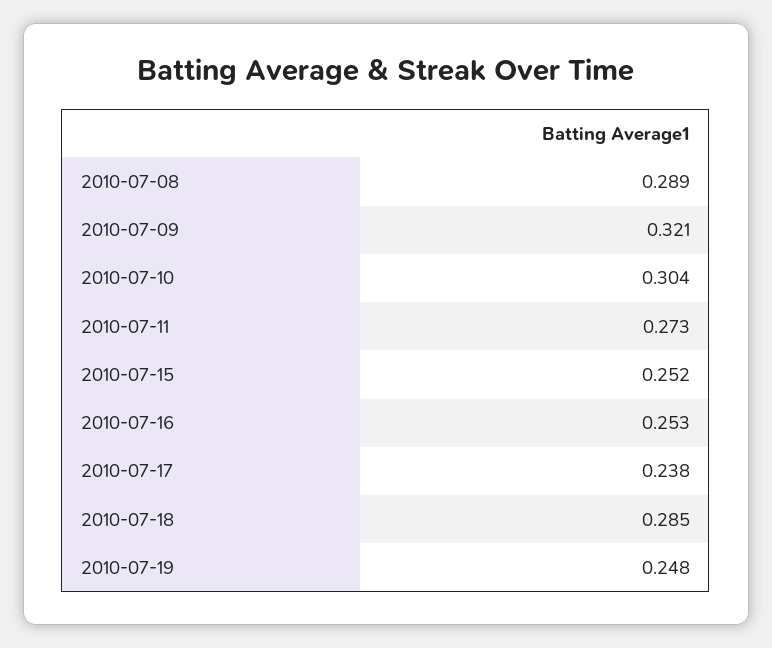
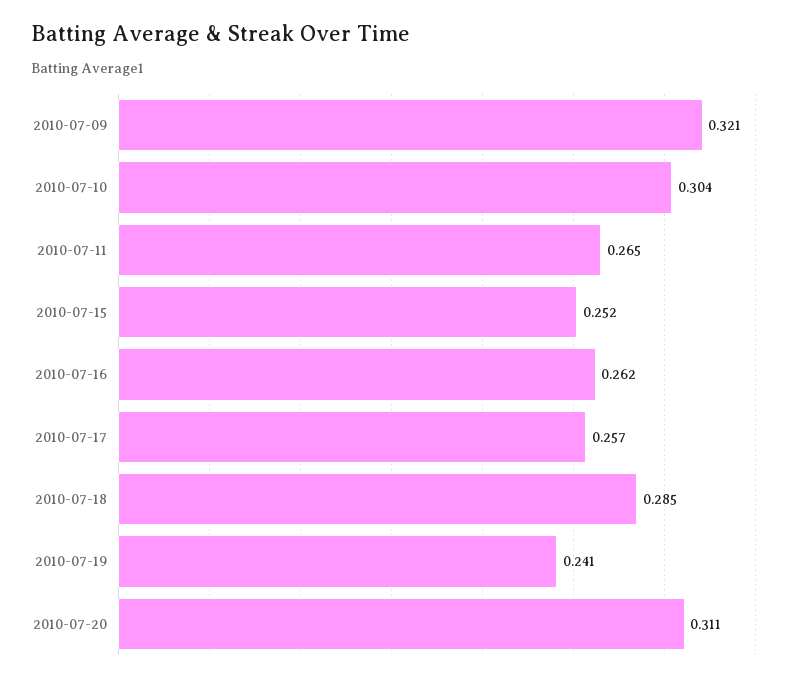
2010-07-08: 0.289 -> none
2010-07-11: 0.273 -> 0.265
2010-07-16: 0.253 -> 0.262
2010-07-17: 0.238 -> 0.257
2010-07-19: 0.248 -> 0.241
2010-07-20: none -> 0.311

